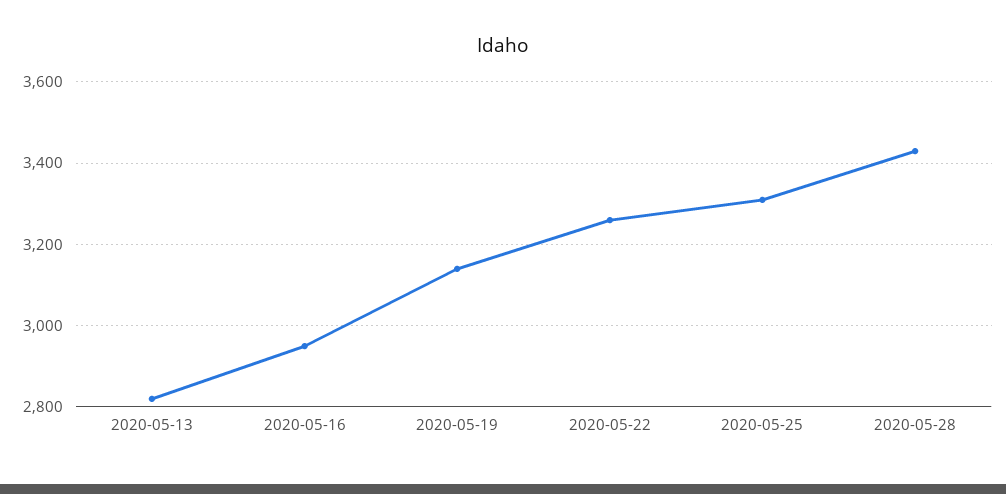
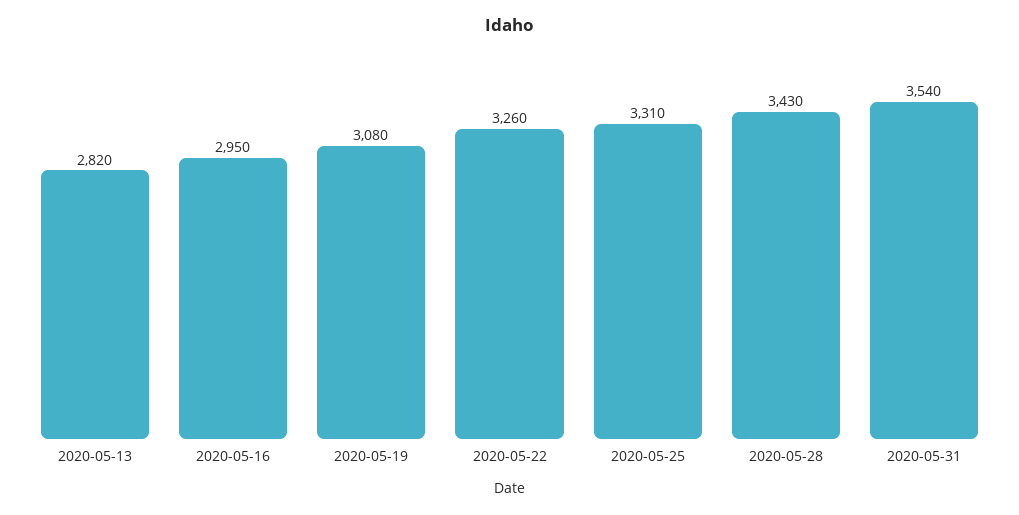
2020-05-19: 3140 -> 3080
2020-05-31: none -> 3540

